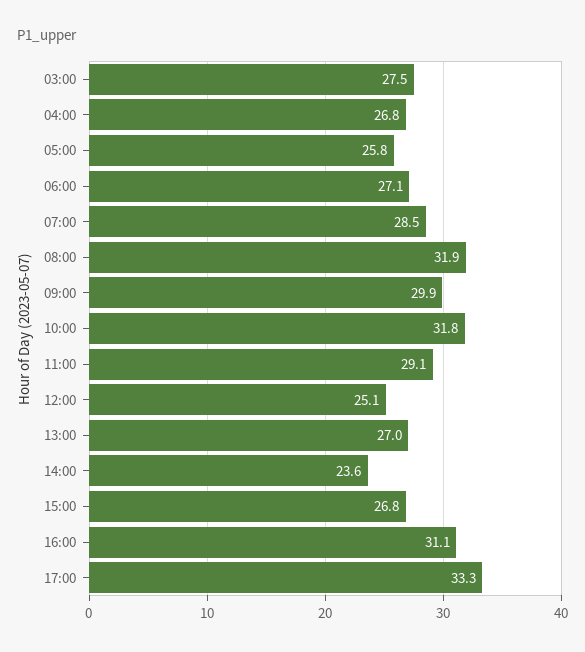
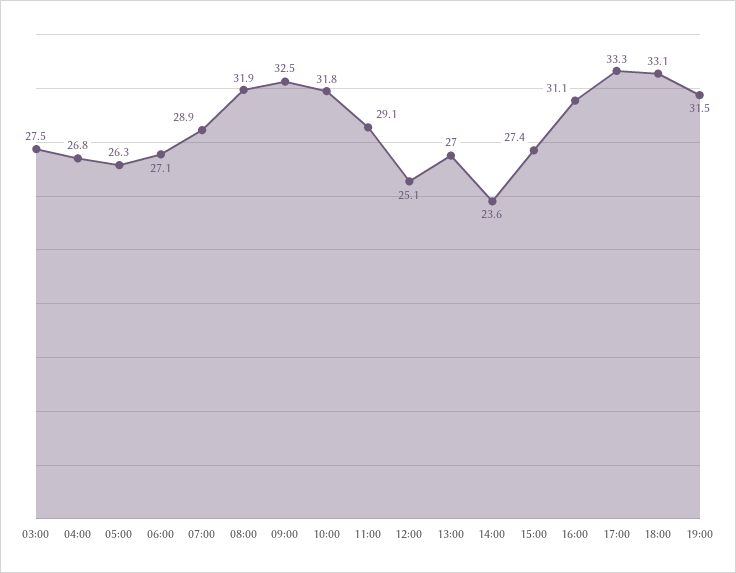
05:00: 25.8 -> 26.3
07:00: 28.5 -> 28.9
09:00: 29.9 -> 32.5
15:00: 26.8 -> 27.4
18:00: none -> 33.1
19:00: none -> 31.5

